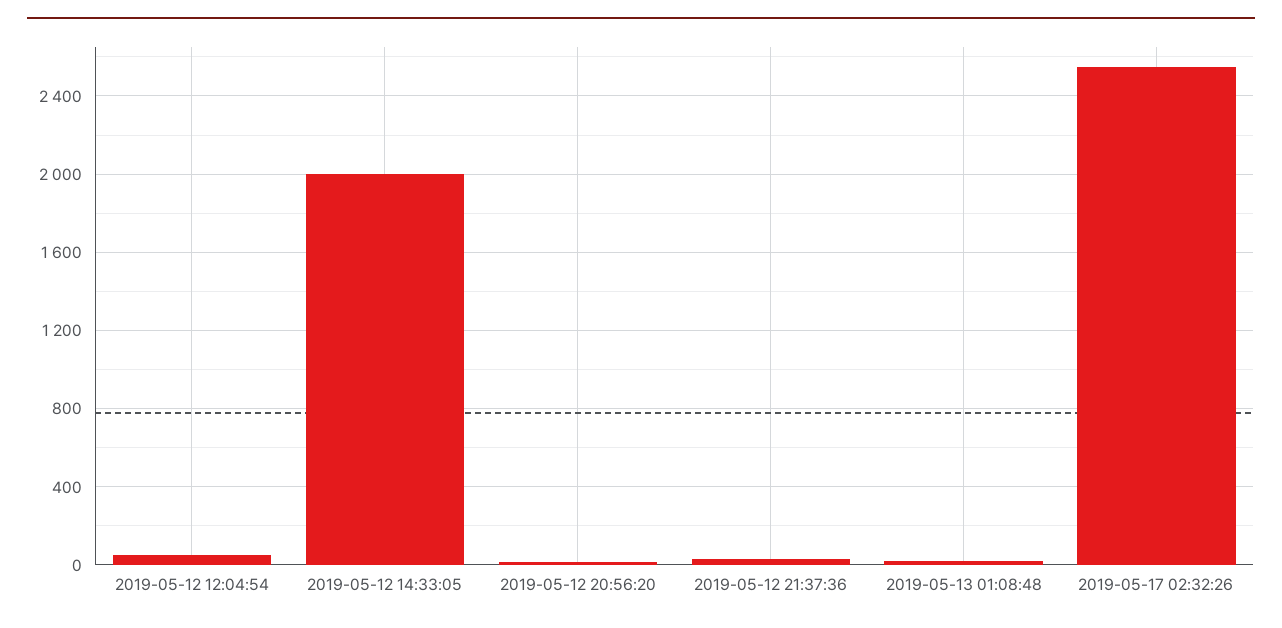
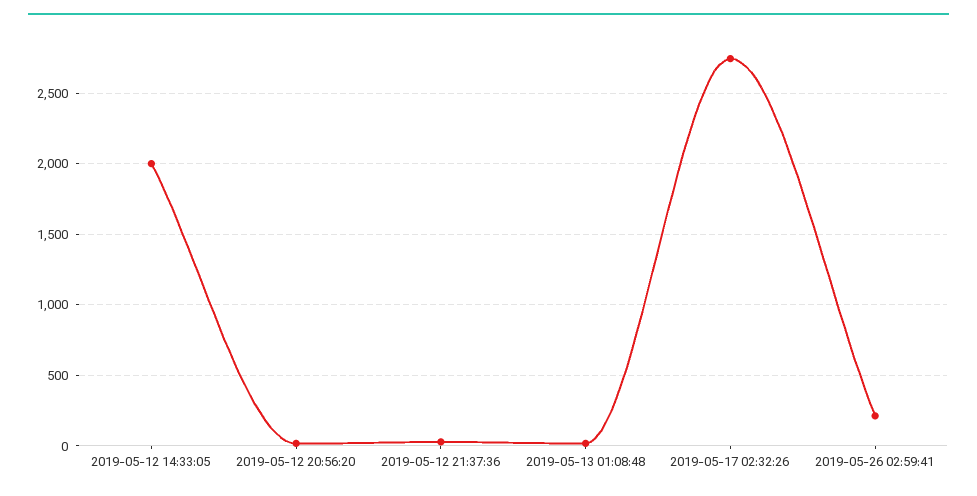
2019-05-12 12:04:54: 50 -> none
2019-05-17 02:32:26: 2550 -> 2750
2019-05-26 02:59:41: none -> 200

